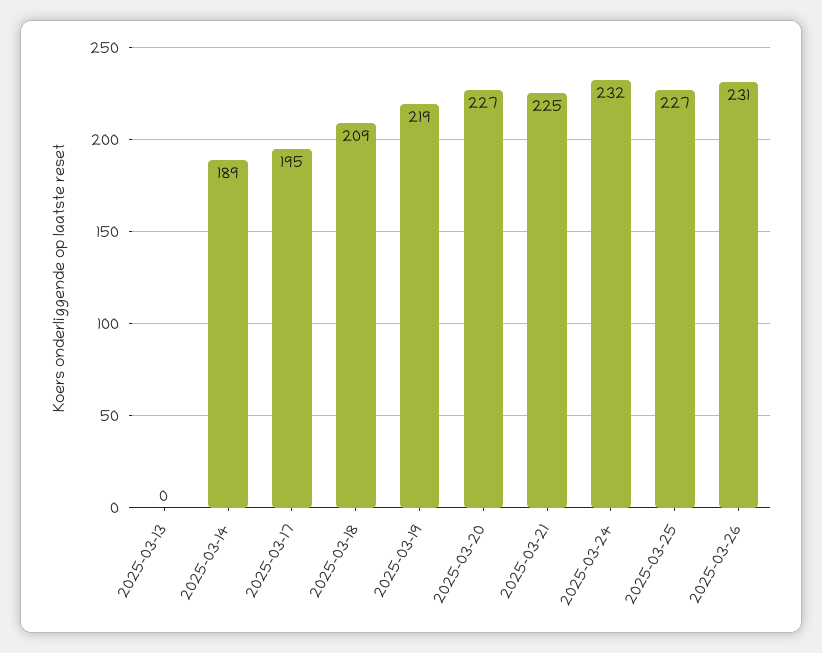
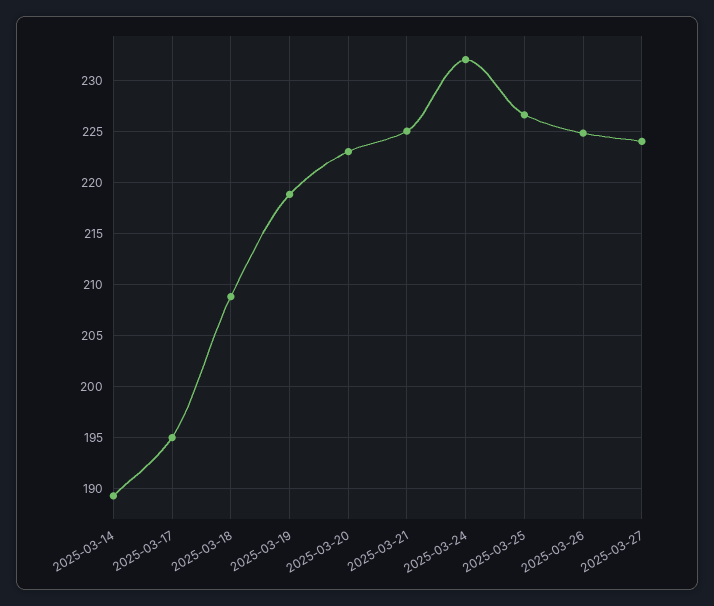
2025-03-13: 0 -> none
2025-03-20: 227 -> 223
2025-03-26: 231 -> 225
2025-03-27: none -> 224

